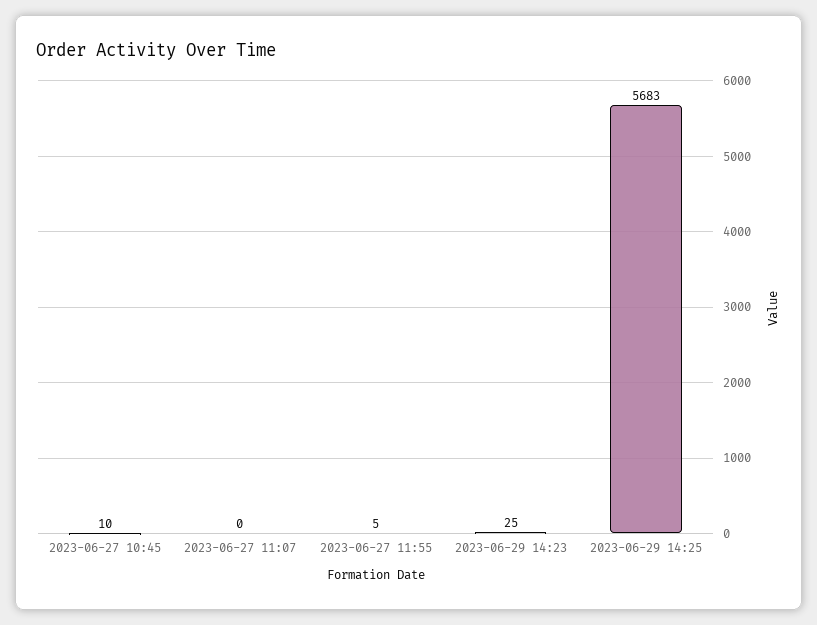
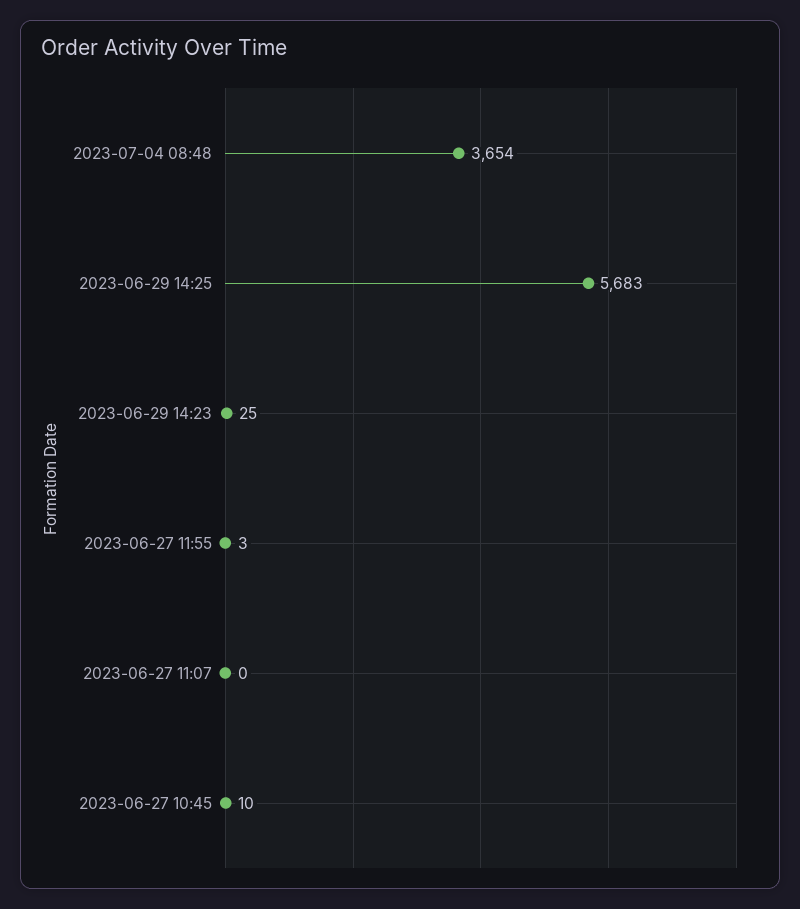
2023-06-27 11:55: 5 -> 3
2023-07-04 08:48: none -> 3654

